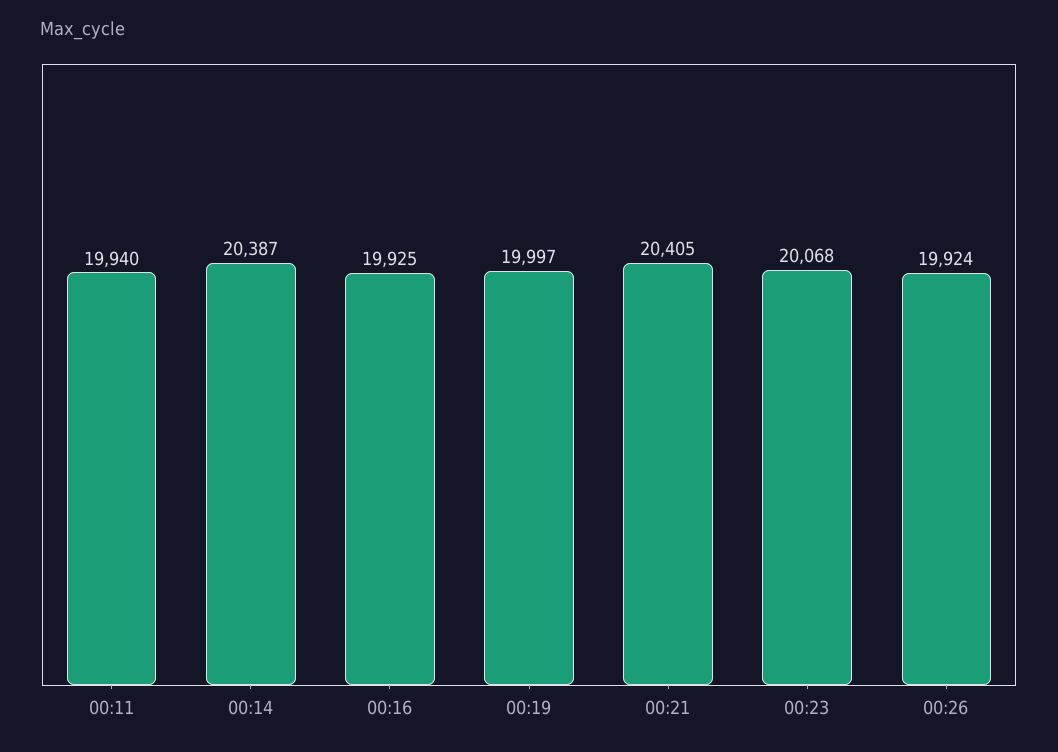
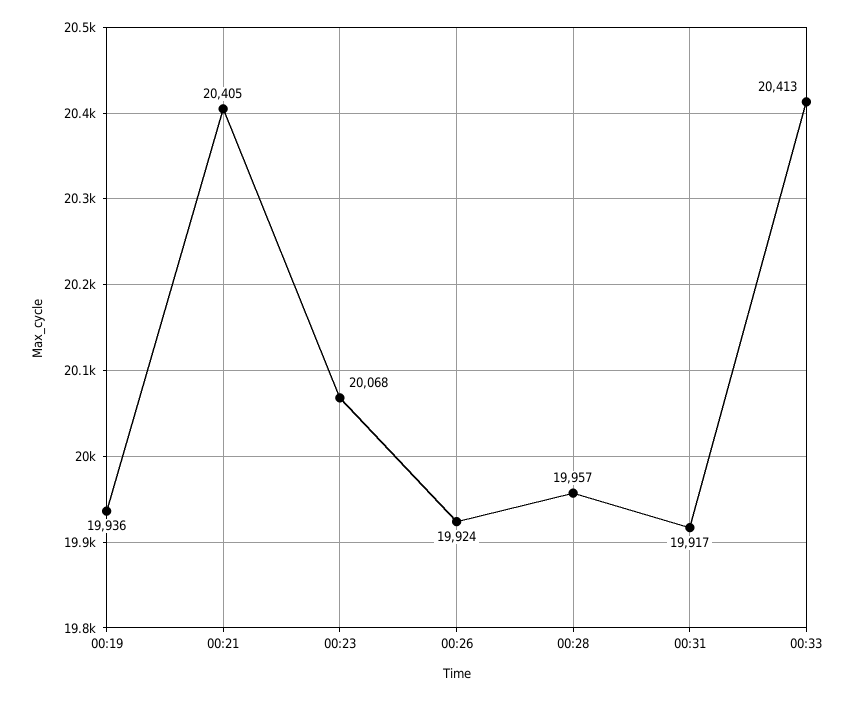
00:11: 19940 -> none
00:14: 20387 -> none
00:16: 19925 -> none
00:19: 19997 -> 19936
00:28: none -> 19957
00:31: none -> 19917
00:33: none -> 20413

